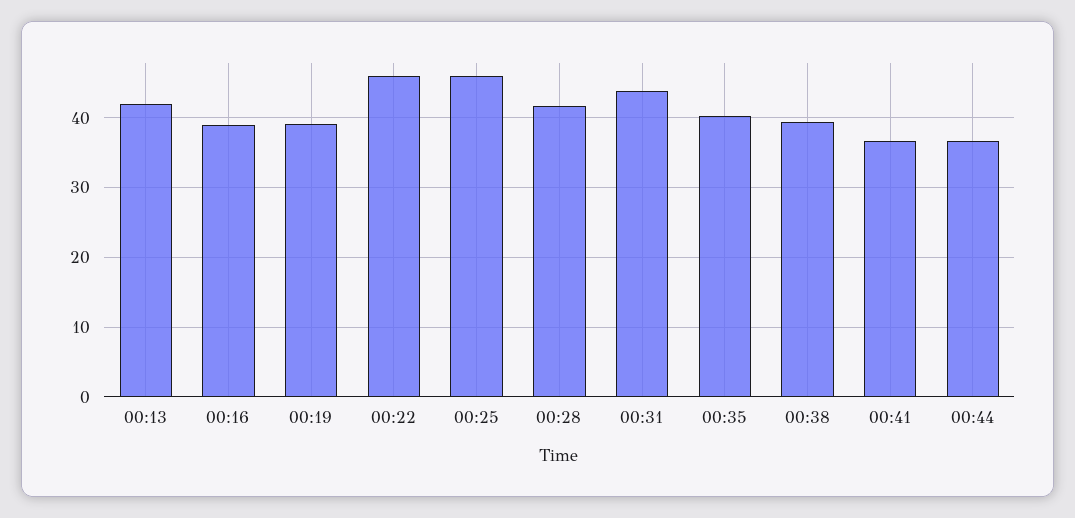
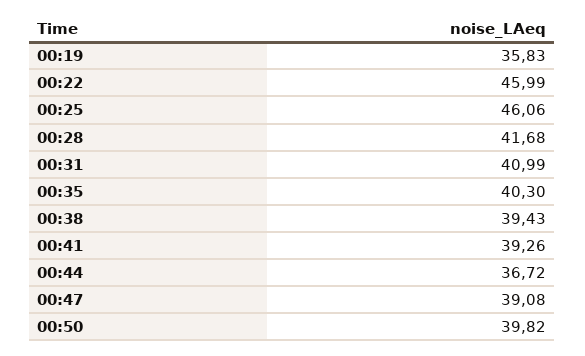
00:13: 42 -> none
00:16: 39 -> none
00:19: 39 -> 35.83
00:31: 44 -> 40.99
00:41: 37 -> 39.26
00:47: none -> 39.08
00:50: none -> 39.82

